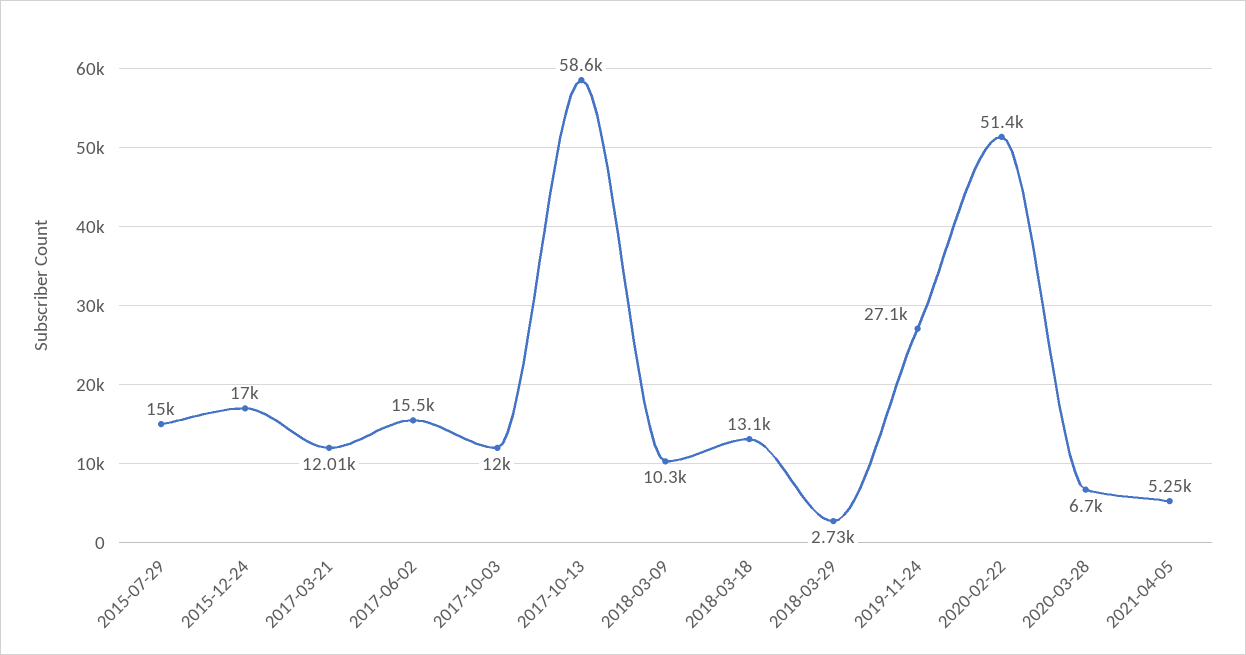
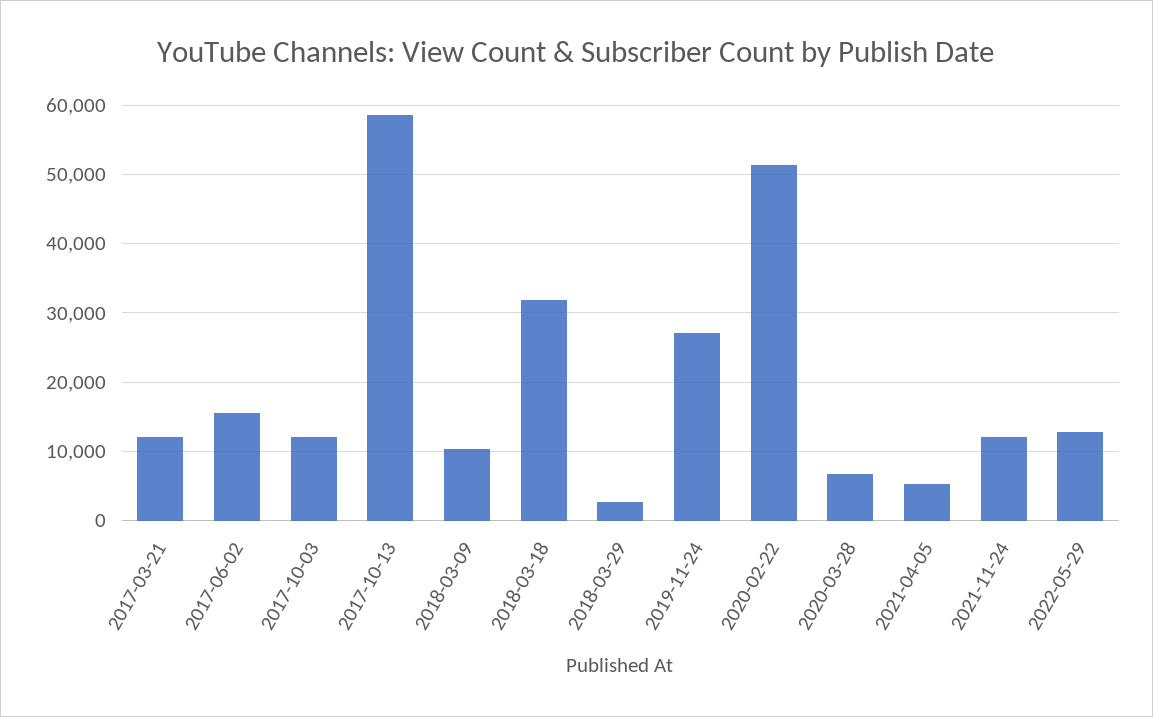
2015-07-29: 15000 -> none
2015-12-24: 17000 -> none
2018-03-18: 13100 -> 32000
2021-11-24: none -> 12000
2022-05-29: none -> 13000

